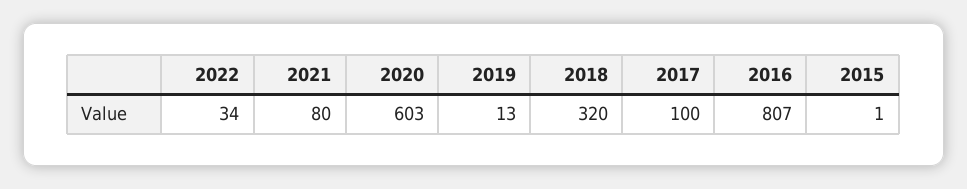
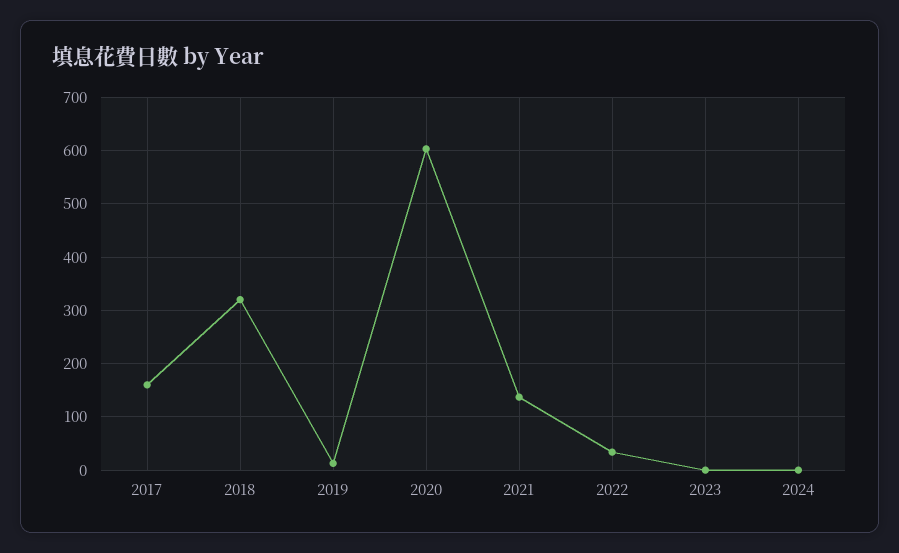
2021: 80 -> 140
2017: 100 -> 160
2016: 807 -> none
2015: 1 -> none
2023: none -> 0
2024: none -> 0

